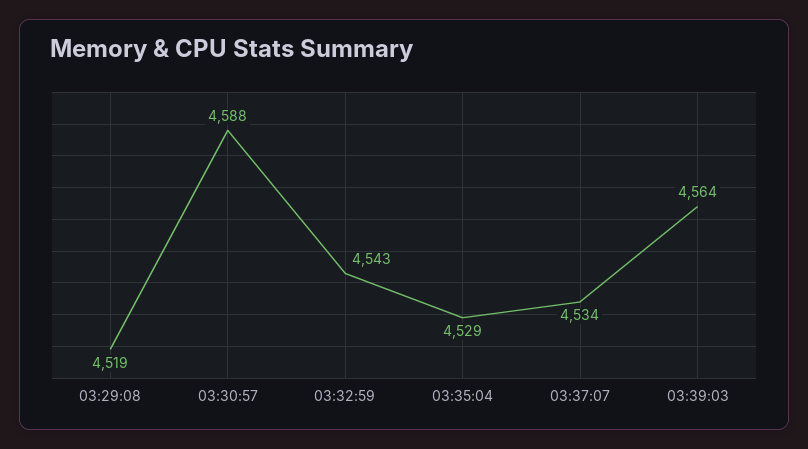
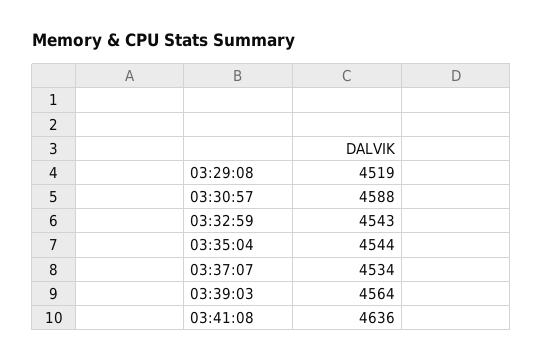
03:35:04: 4529 -> 4544
03:41:08: none -> 4636

